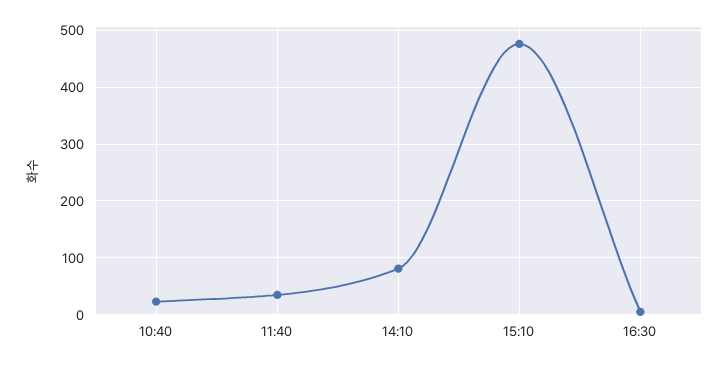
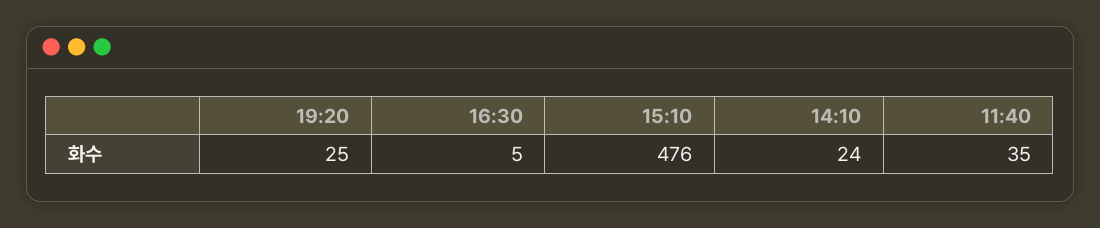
10:40: 20 -> none
14:10: 80 -> 24
19:20: none -> 25

